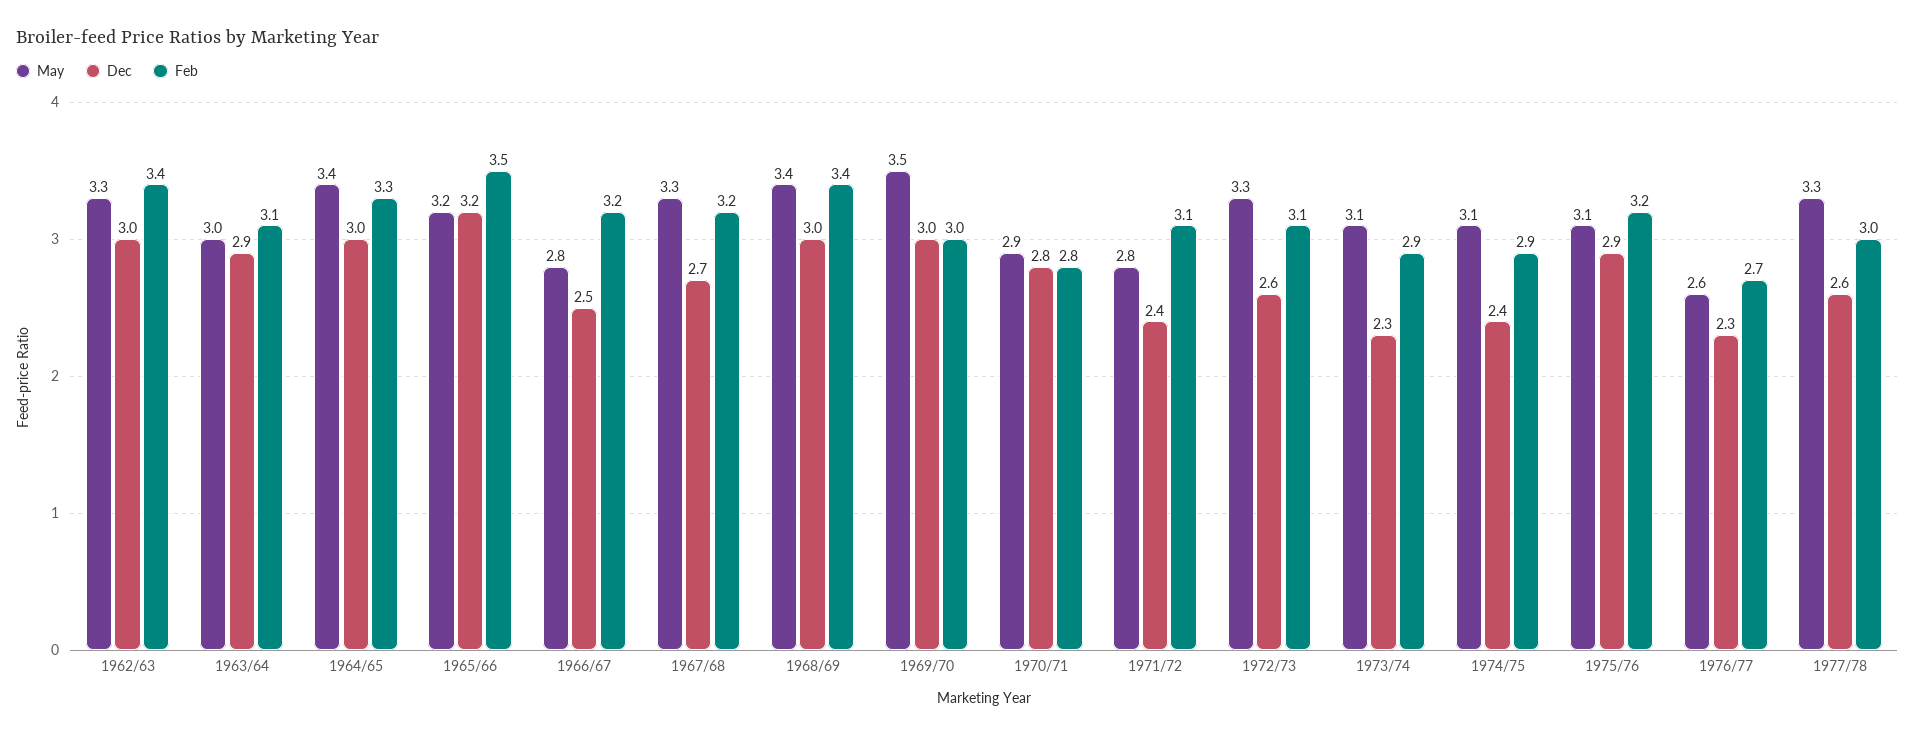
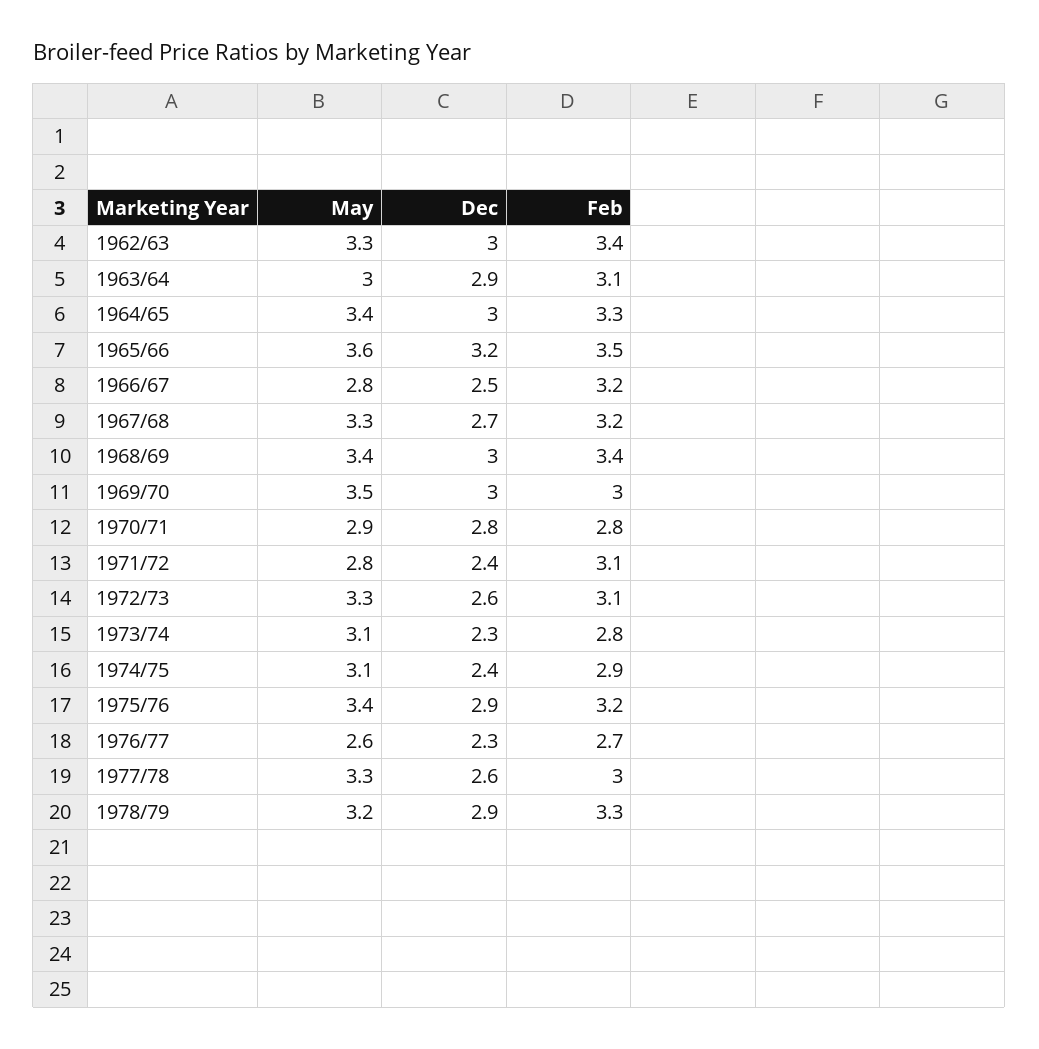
May, 1965/66: 3.2 -> 3.6
Feb, 1973/74: 2.9 -> 2.8
May, 1975/76: 3.1 -> 3.4
May, 1978/79: none -> 3.2
Dec, 1978/79: none -> 2.9
Feb, 1978/79: none -> 3.3

